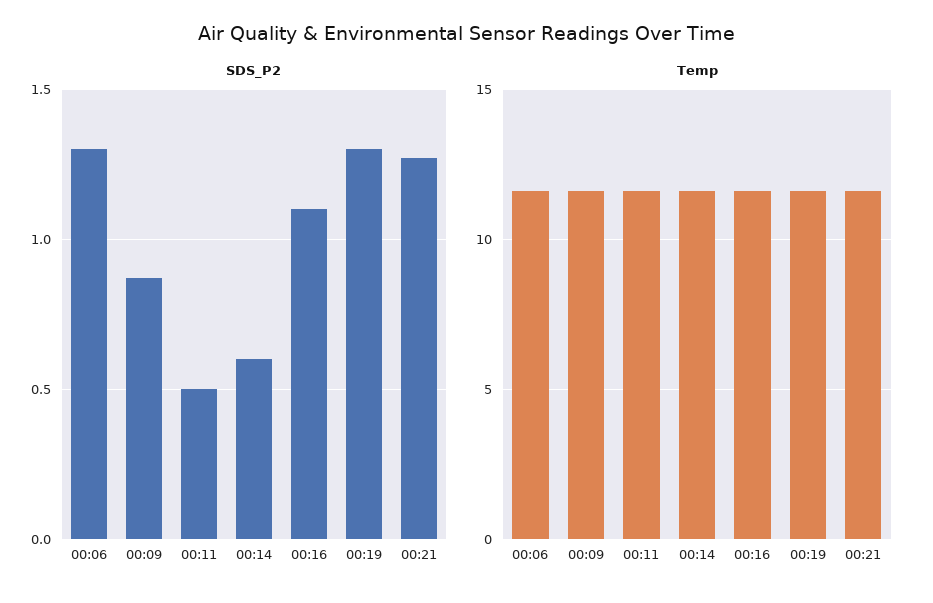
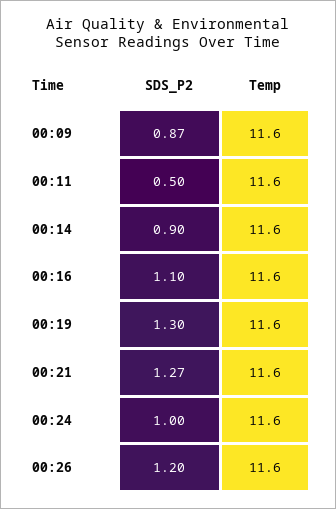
SDS_P2, 00:06: 1.3 -> none
SDS_P2, 00:14: 0.6 -> 0.9
Temp, 00:06: 11.5 -> none
SDS_P2, 00:24: none -> 1
Temp, 00:24: none -> 11.6
SDS_P2, 00:26: none -> 1.2
Temp, 00:26: none -> 11.6

